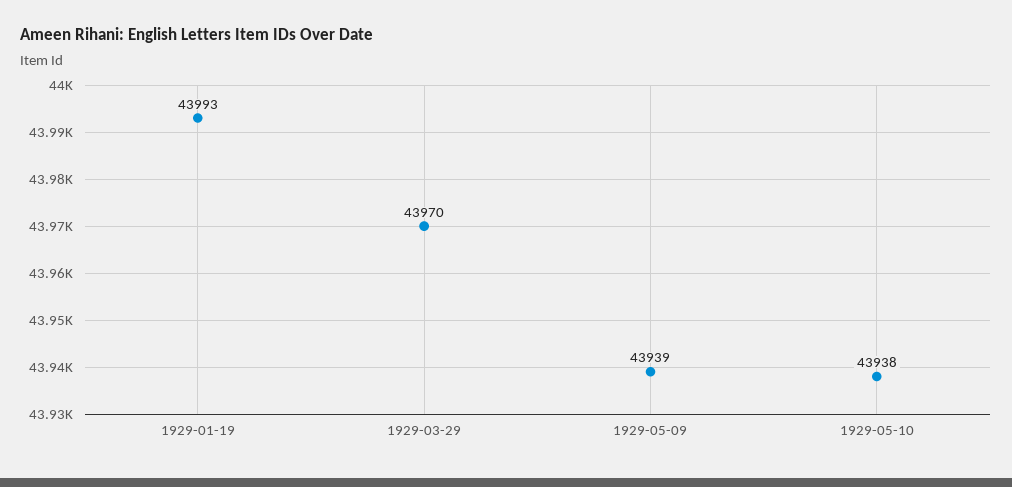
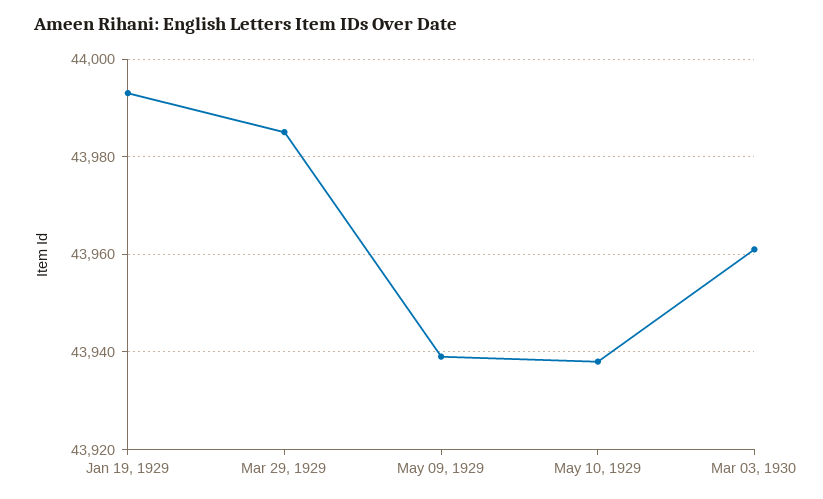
1929-03-29: 43970 -> 43985
Mar 03, 1930: none -> 43960

